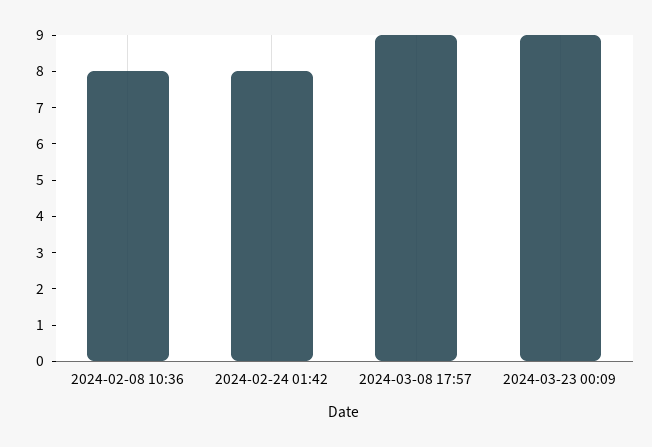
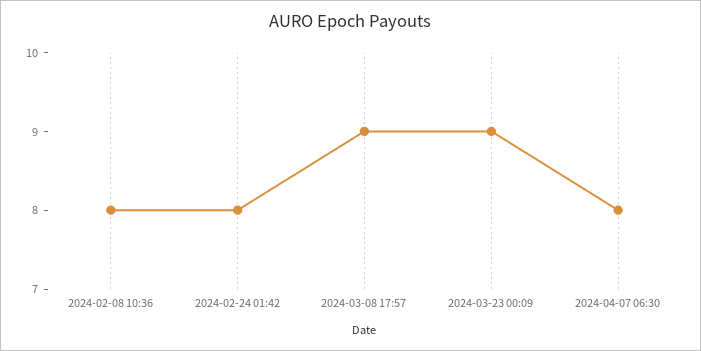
2024-04-07 06:30: none -> 8

